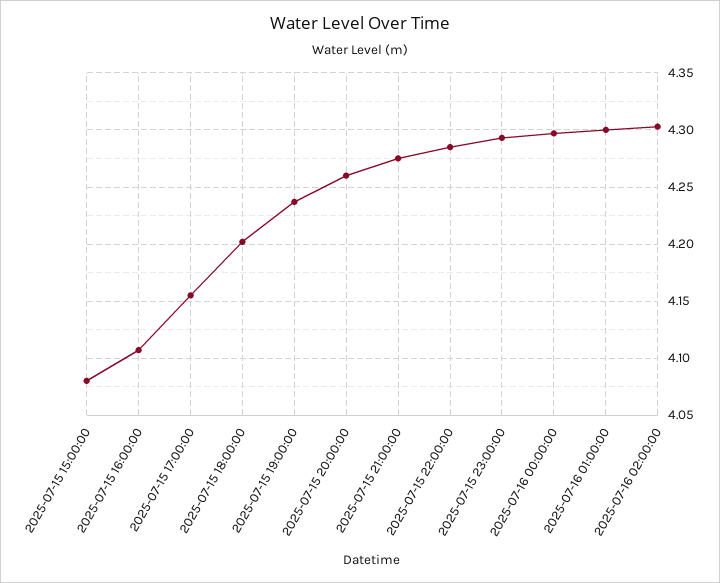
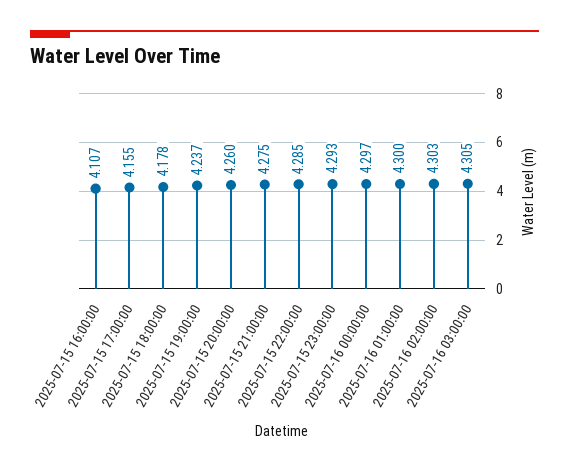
2025-07-15 15:00:00: 4.08 -> none
2025-07-15 18:00:00: 4.2 -> 4.178
2025-07-16 03:00:00: none -> 4.305

